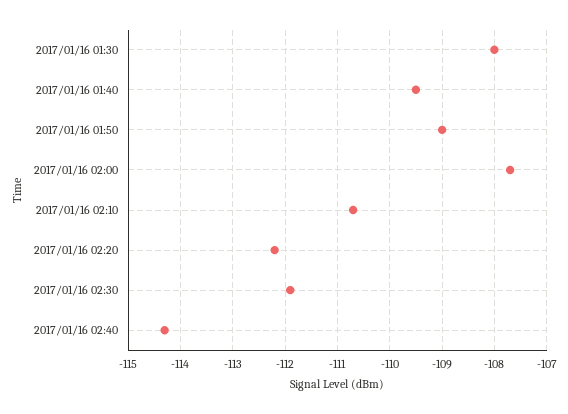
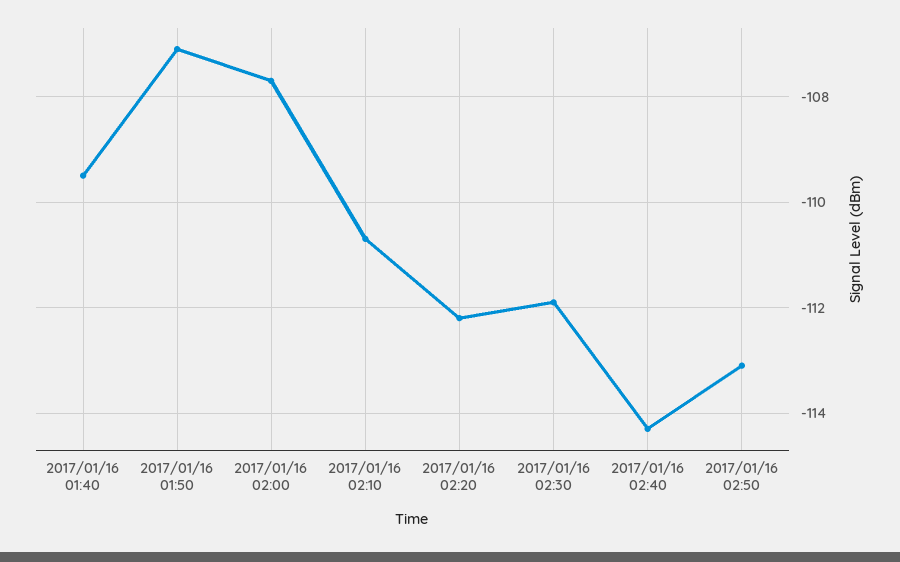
2017/01/16 01:30: -108 -> none
2017/01/16 01:50: -109 -> -107
2017/01/16 02:50: none -> -113

